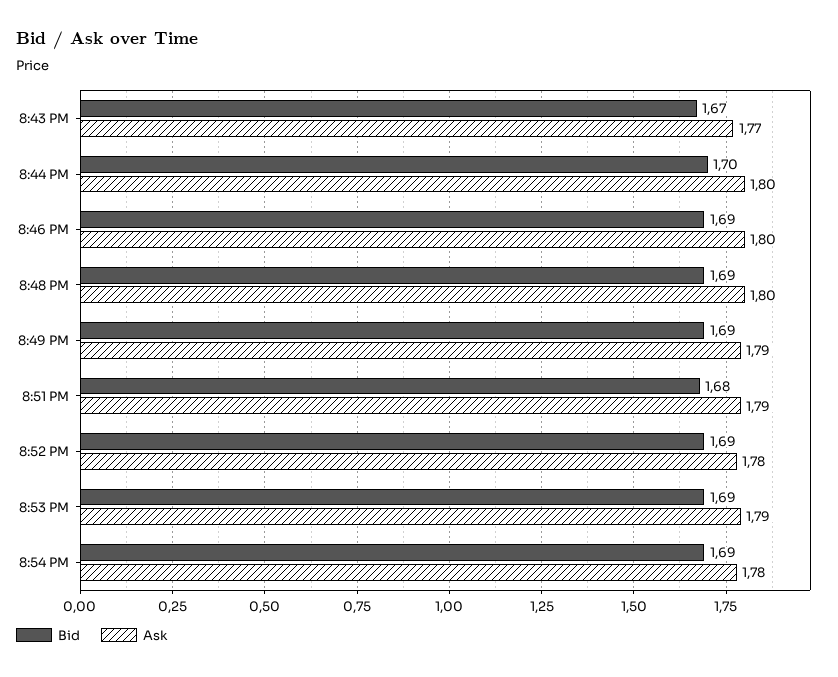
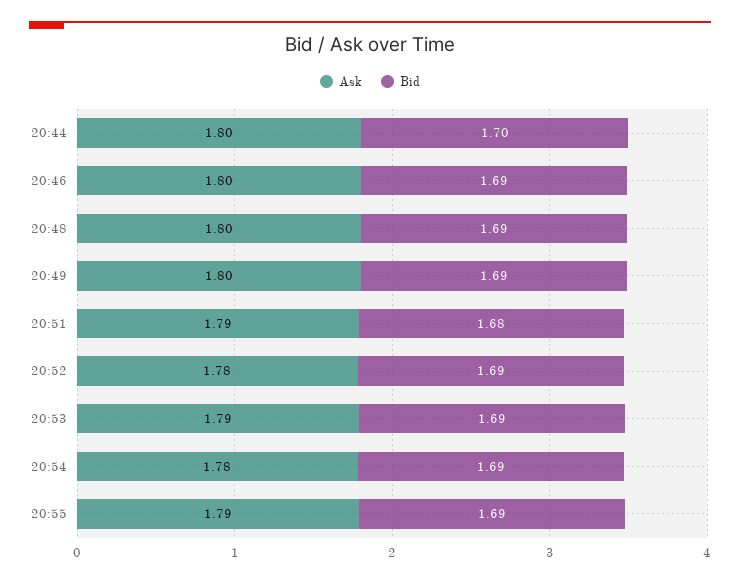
Bid, 8:43 PM: 1.67 -> none
Ask, 8:43 PM: 1.77 -> none
Ask, 8:49 PM: 1.79 -> 1.8
Ask, 20:55: none -> 1.79
Bid, 20:55: none -> 1.69

